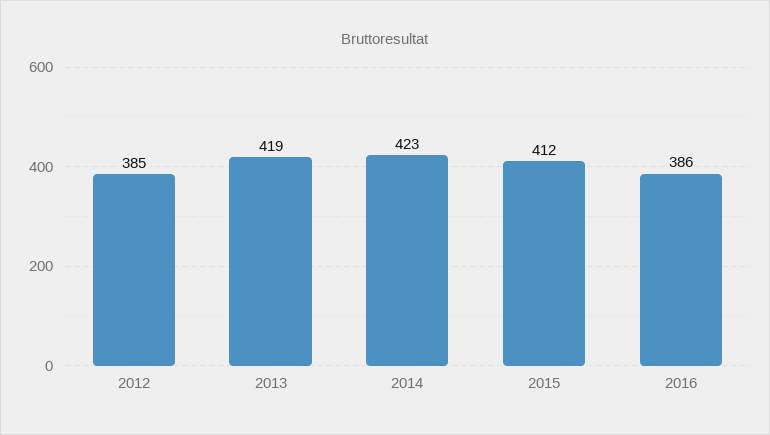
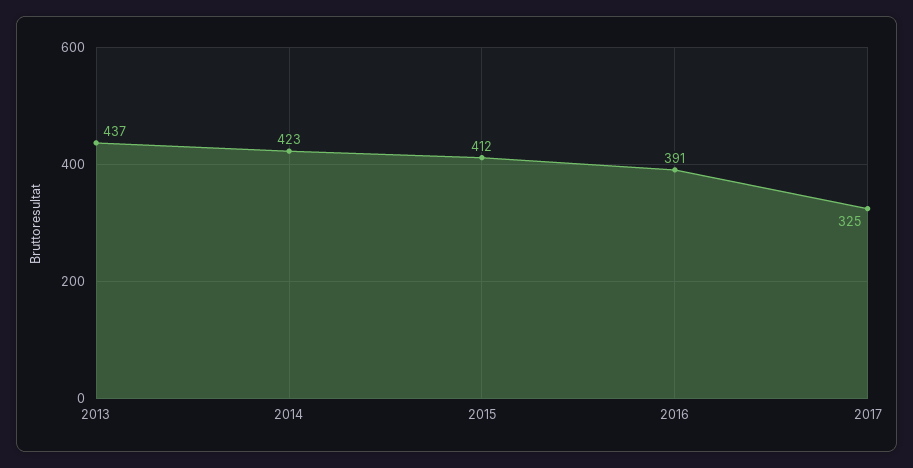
2012: 385 -> none
2013: 419 -> 437
2016: 386 -> 391
2017: none -> 325

